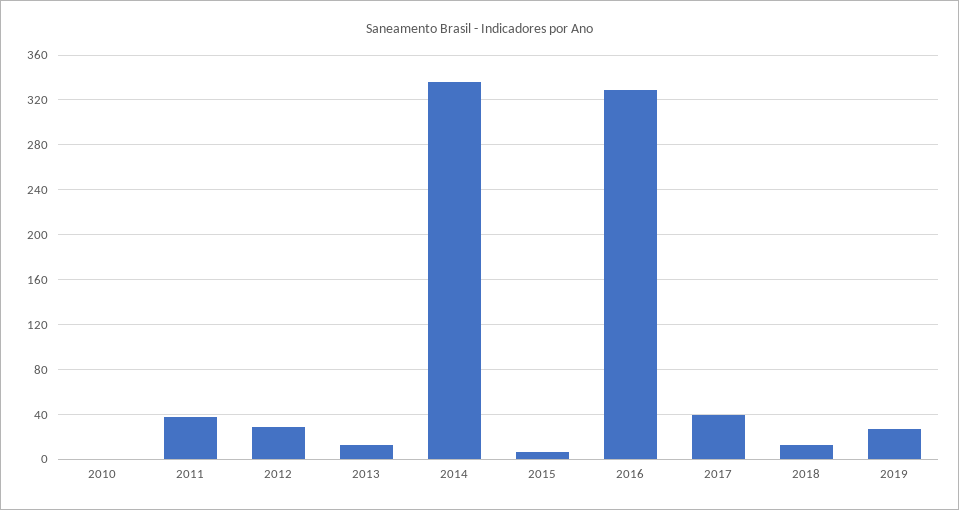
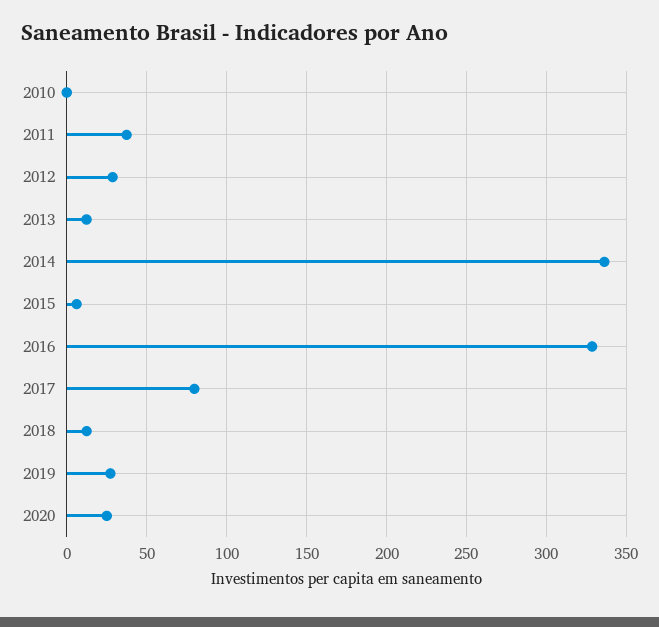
2017: 40 -> 80
2020: none -> 25

